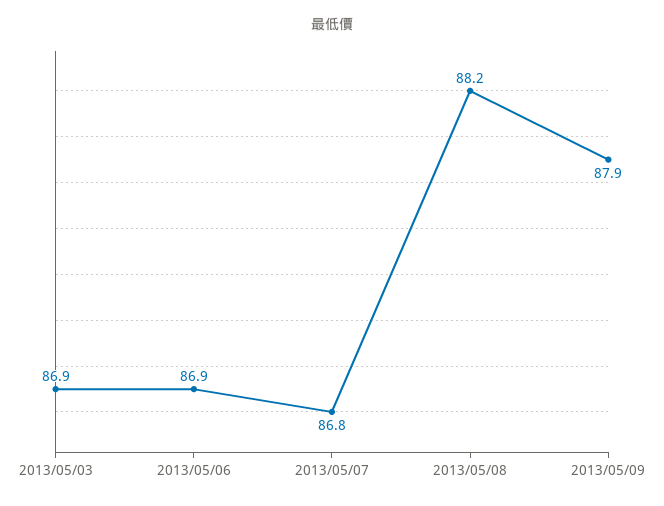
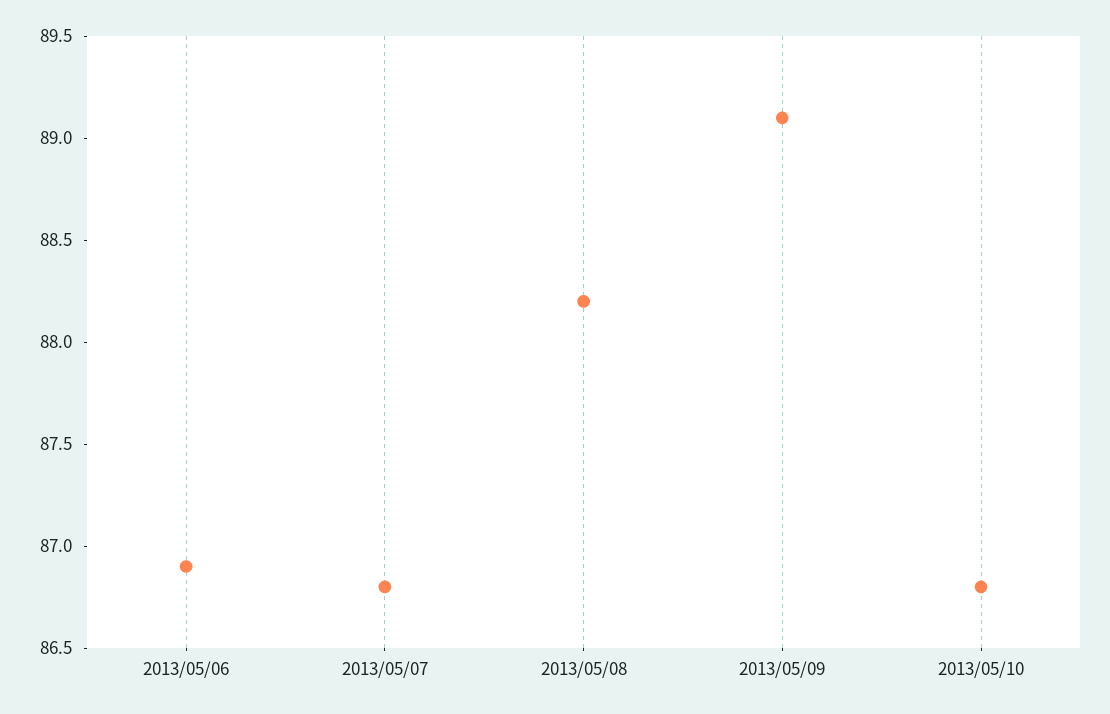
2013/05/03: 86.9 -> none
2013/05/09: 87.9 -> 89.1
2013/05/10: none -> 86.8

